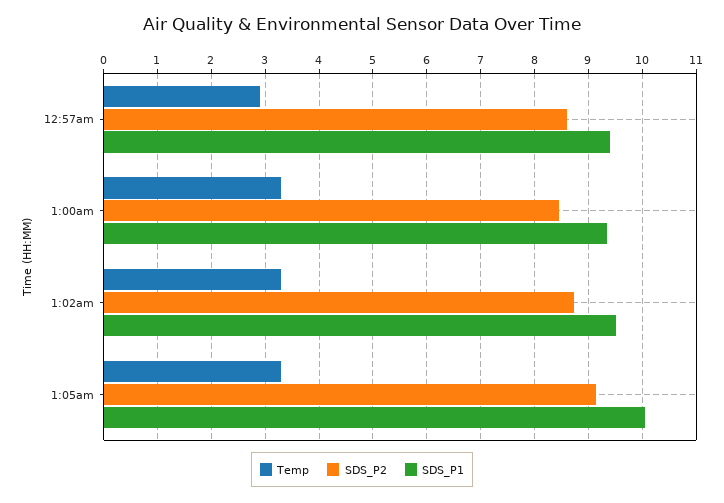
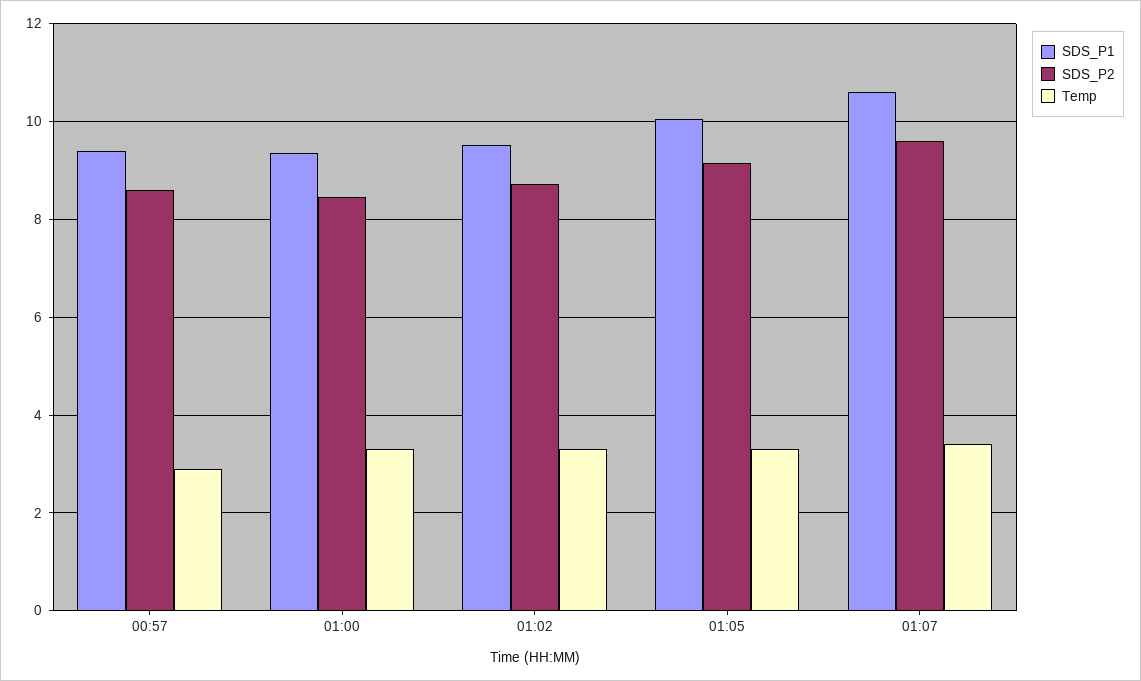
SDS_P1, 01:07: none -> 10.6
SDS_P2, 01:07: none -> 9.6
Temp, 01:07: none -> 3.4

